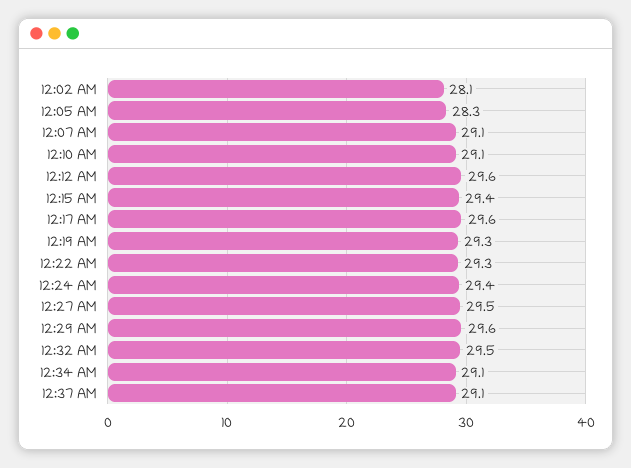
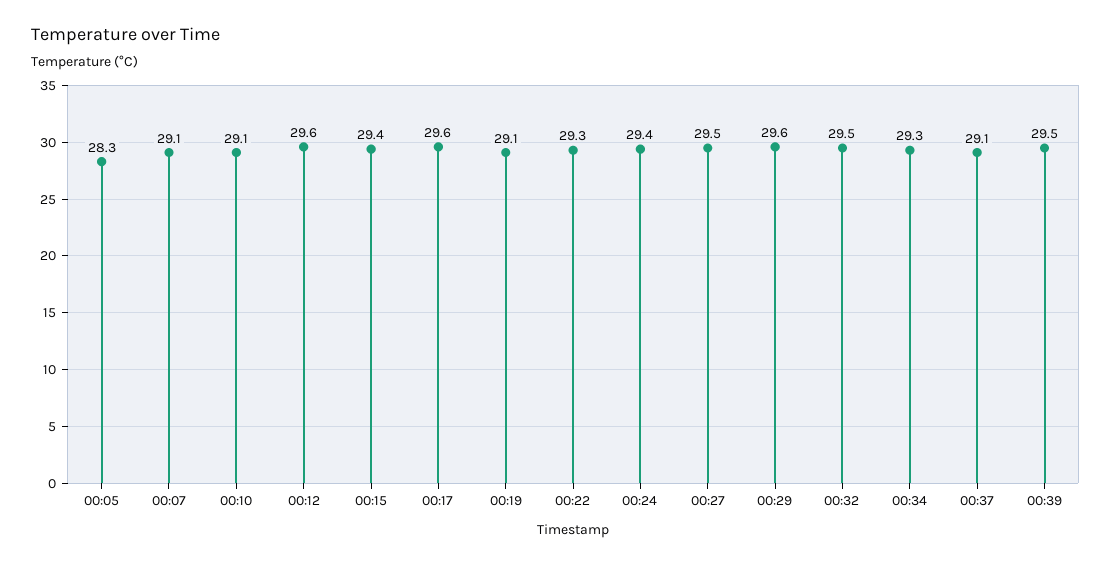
12:02 AM: 28.1 -> none
12:19 AM: 29.3 -> 29.1
12:34 AM: 29.1 -> 29.3
00:39: none -> 29.5

